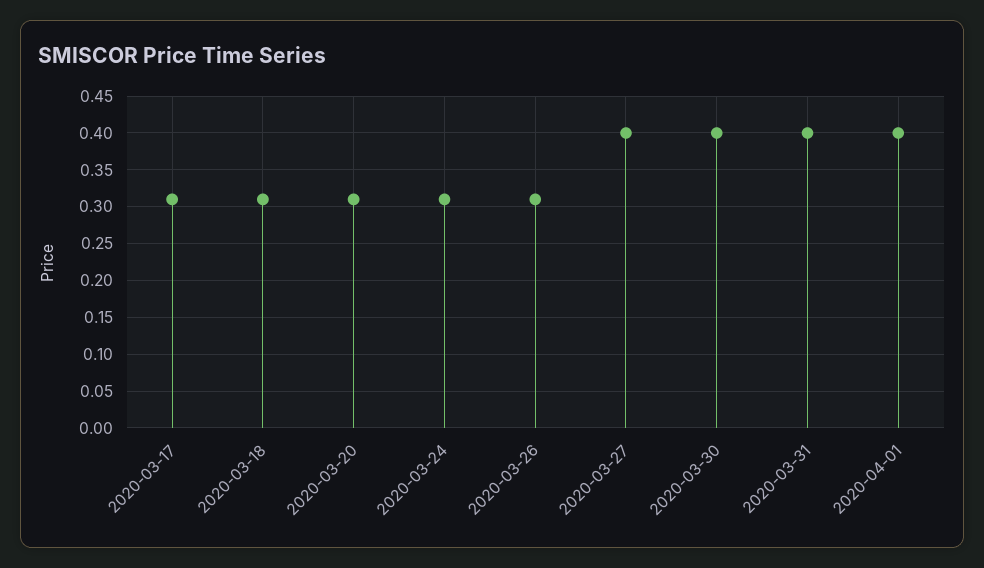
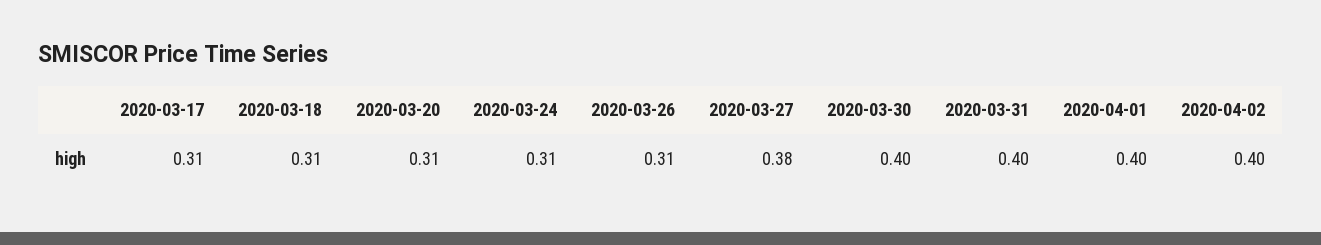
2020-03-27: 0.4 -> 0.38
2020-04-02: none -> 0.4

